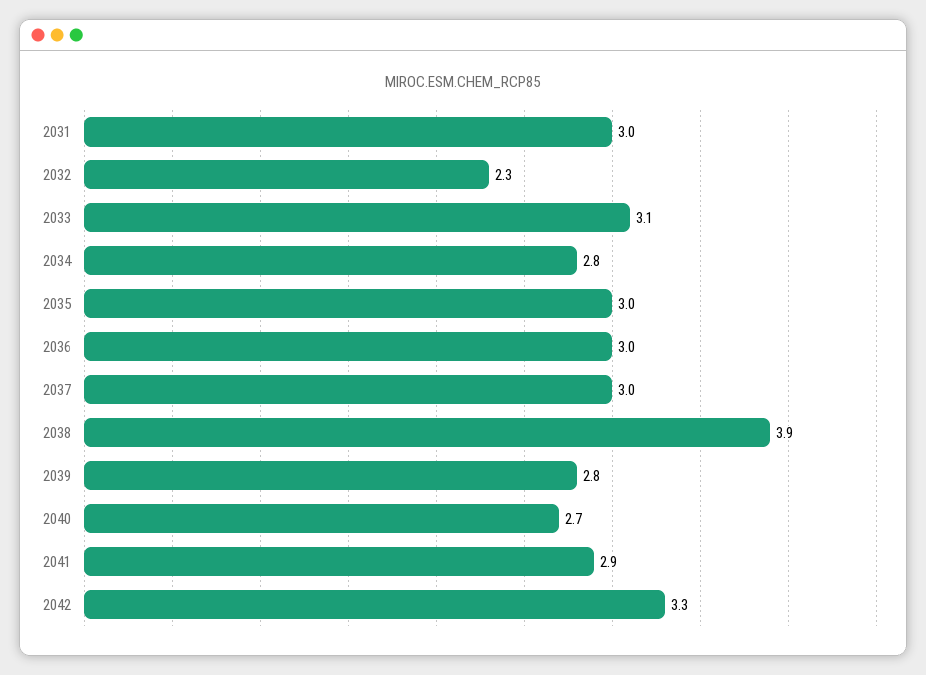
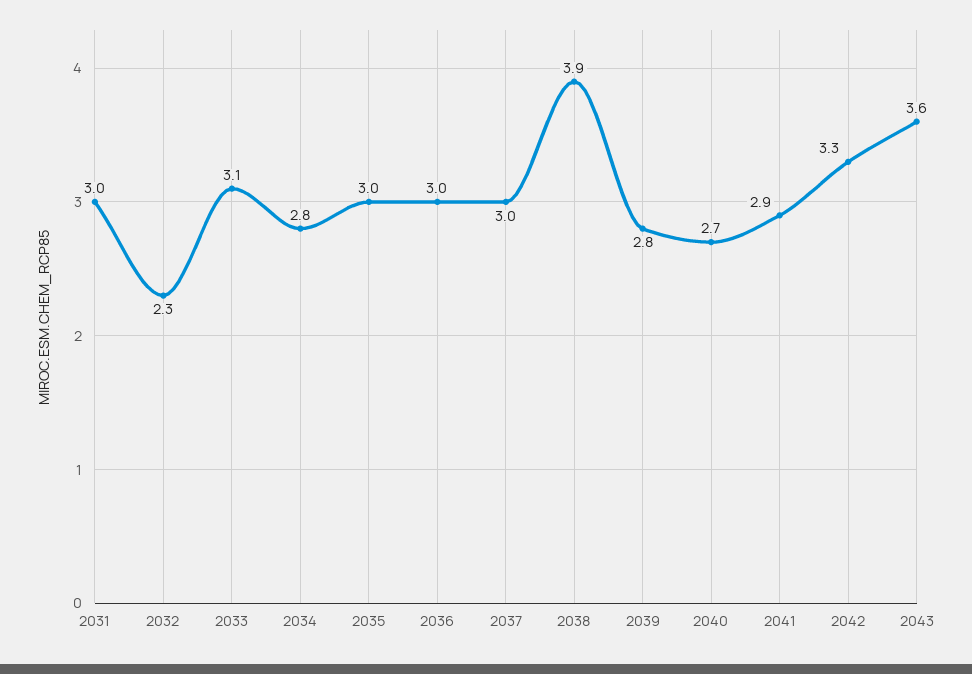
2043: none -> 3.6

